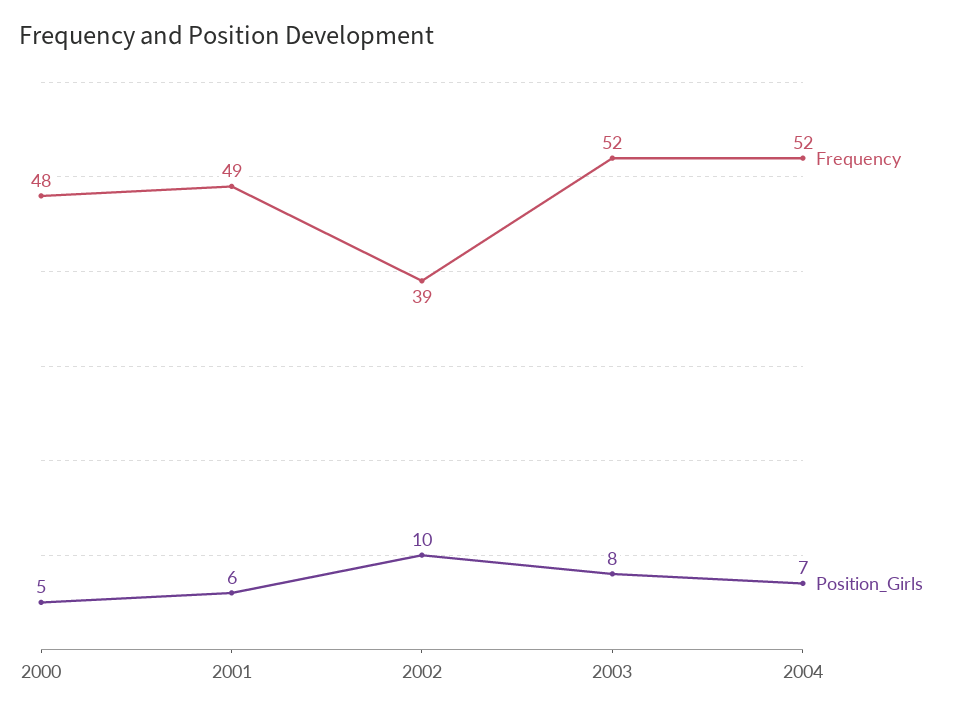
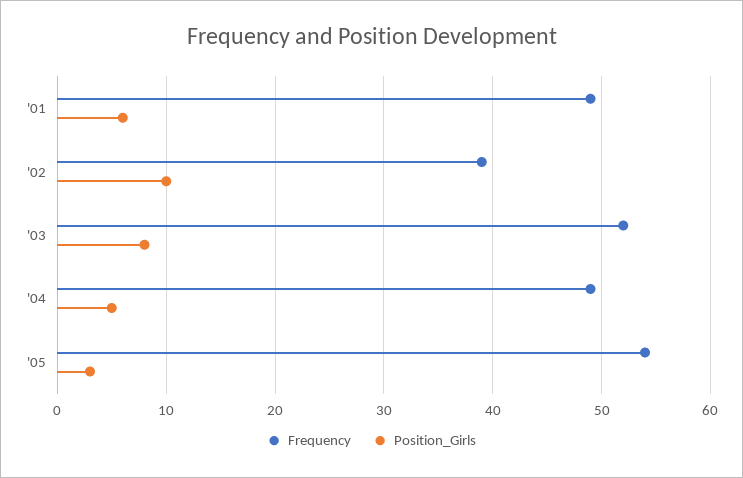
Frequency, 2000: 48 -> none
Position_Girls, 2000: 5 -> none
Frequency, 2004: 52 -> 49
Position_Girls, 2004: 7 -> 5
Frequency, '05: none -> 54
Position_Girls, '05: none -> 3

